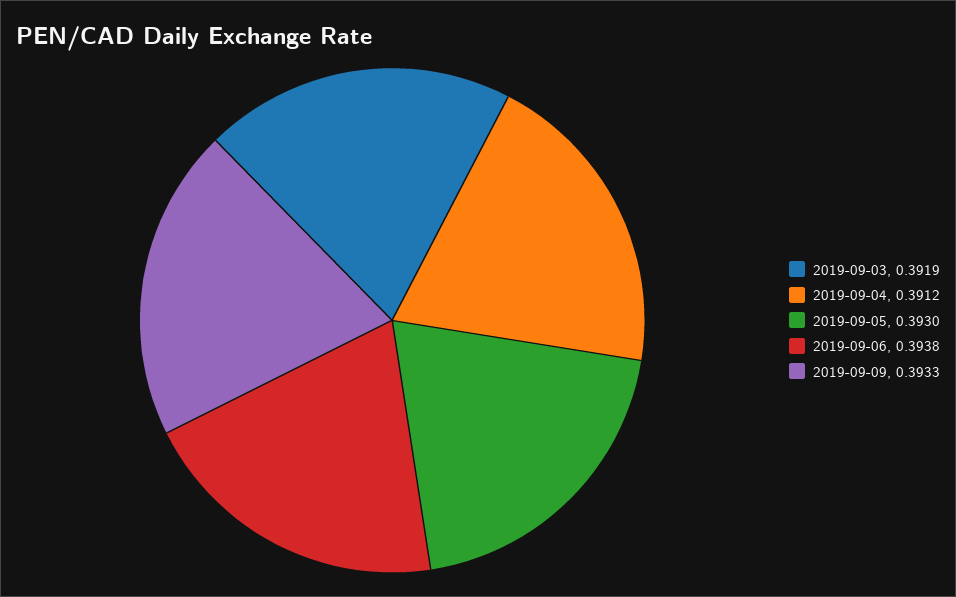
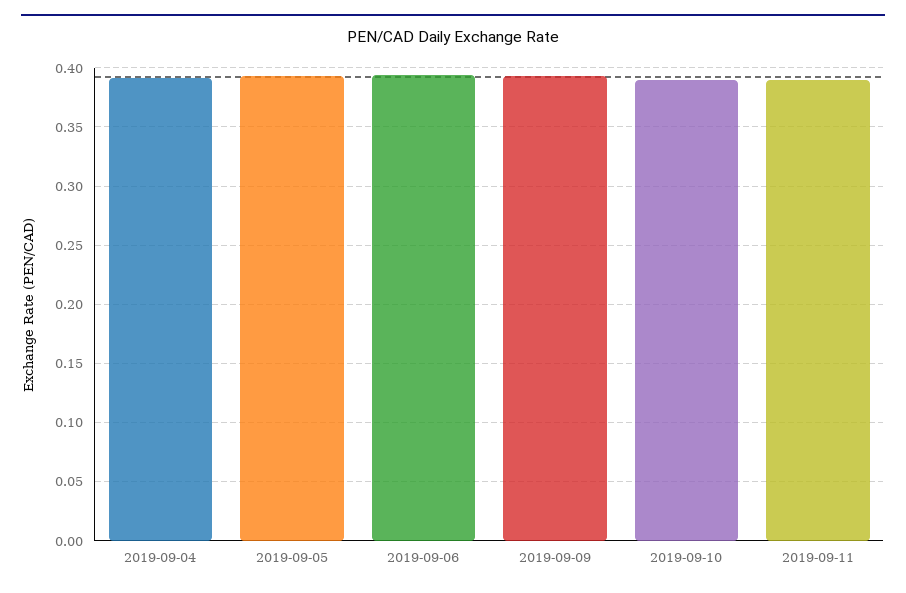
2019-09-03: 0.3919 -> none
2019-09-10: none -> 0.39
2019-09-11: none -> 0.39

